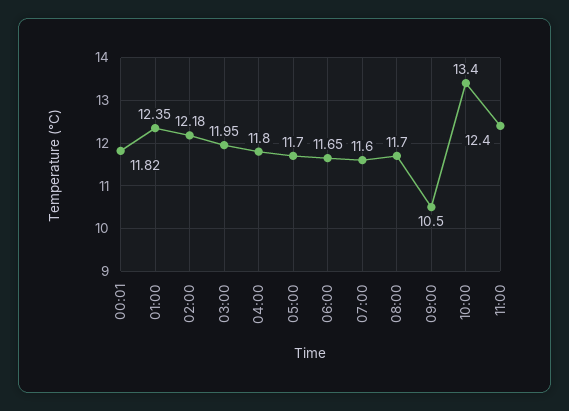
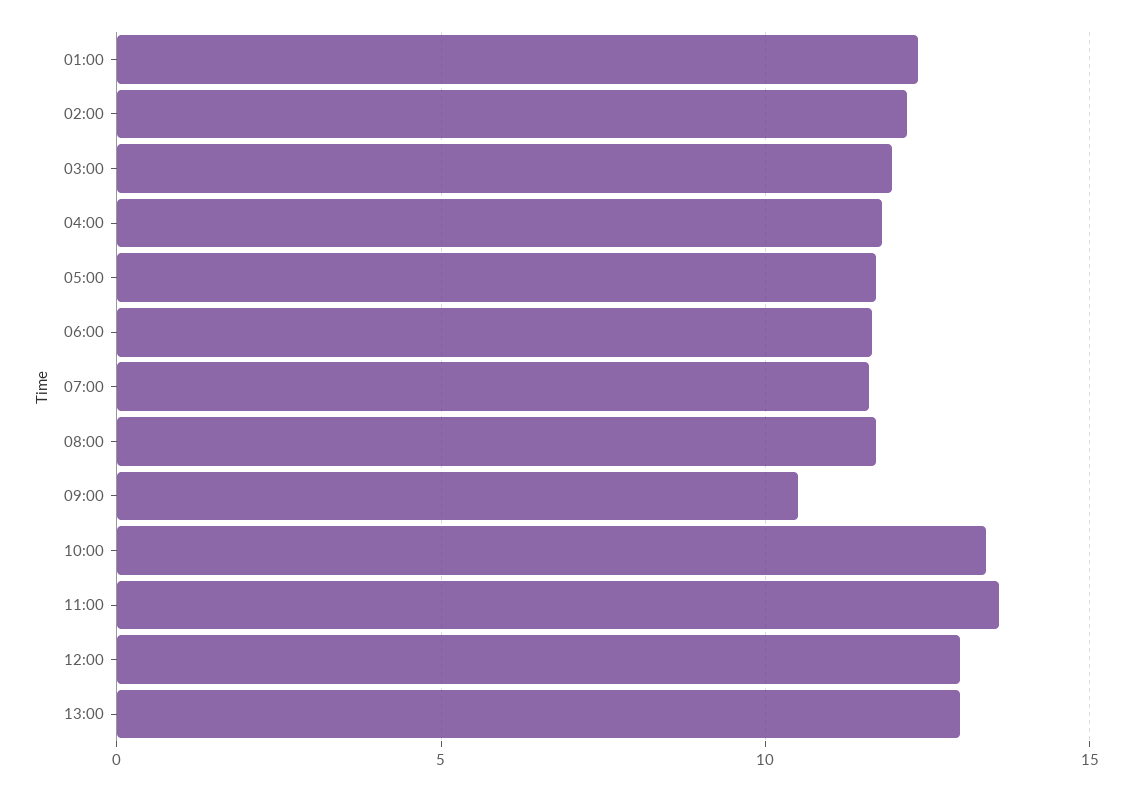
00:01: 11.82 -> none
11:00: 12.4 -> 13.5
12:00: none -> 13
13:00: none -> 13

